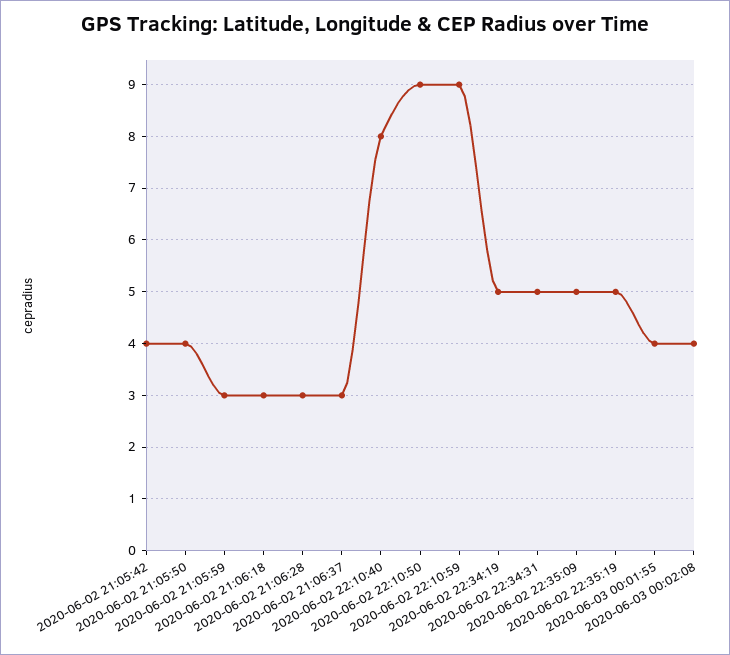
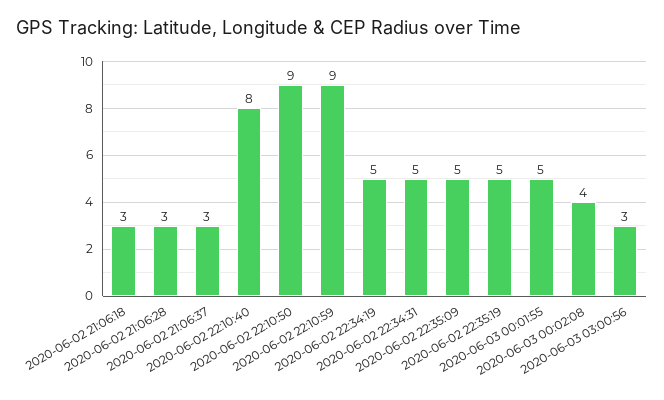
2020-06-02 21:05:42: 4 -> none
2020-06-02 21:05:50: 4 -> none
2020-06-02 21:05:59: 3 -> none
2020-06-03 00:01:55: 4 -> 5
2020-06-03 03:00:56: none -> 3

